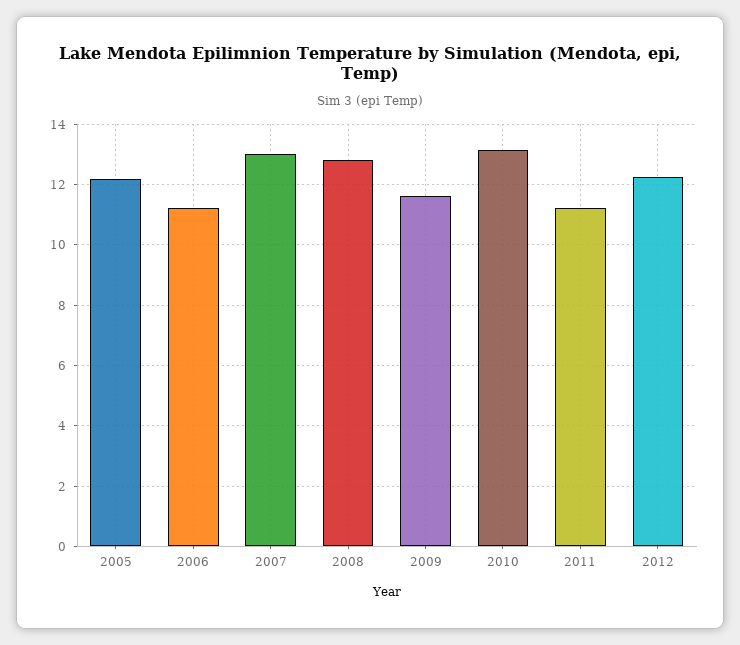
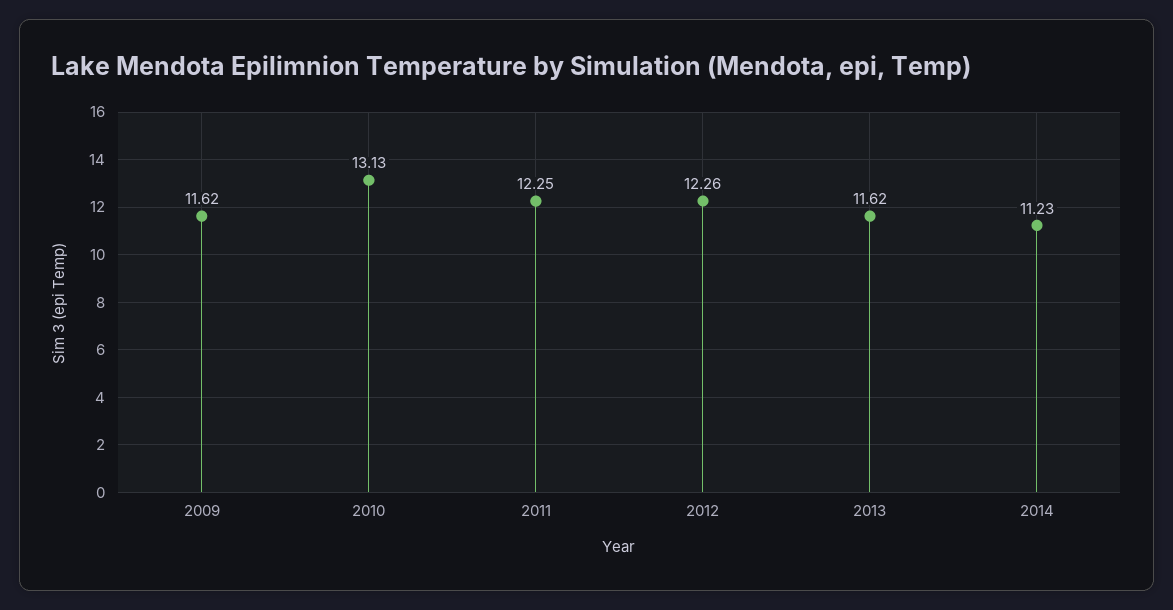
2005: 12.2 -> none
2006: 11.2 -> none
2007: 13 -> none
2008: 12.8 -> none
2011: 11.2 -> 12.25
2013: none -> 11.62
2014: none -> 11.23

